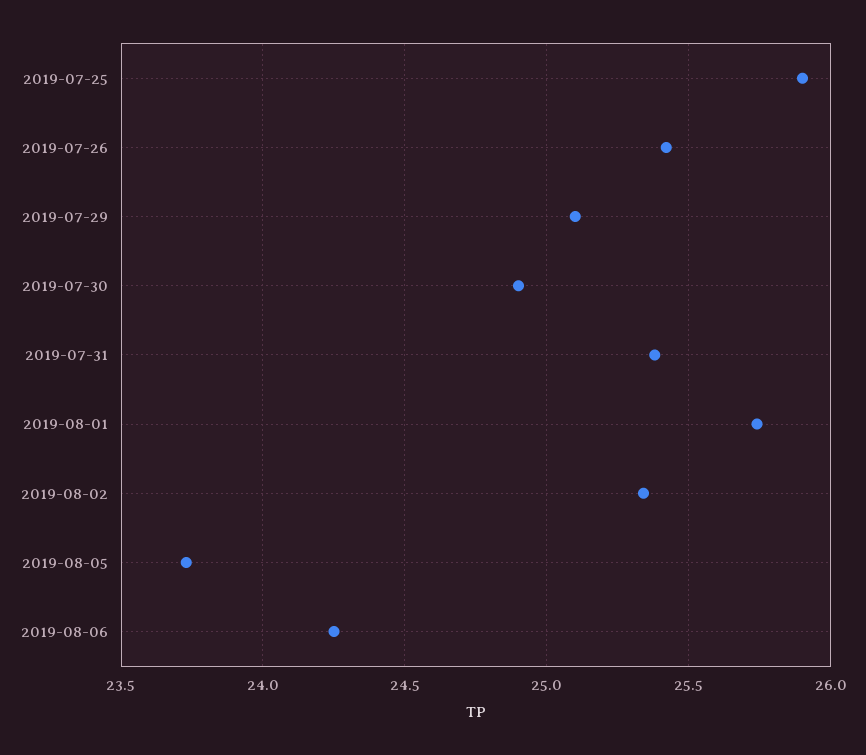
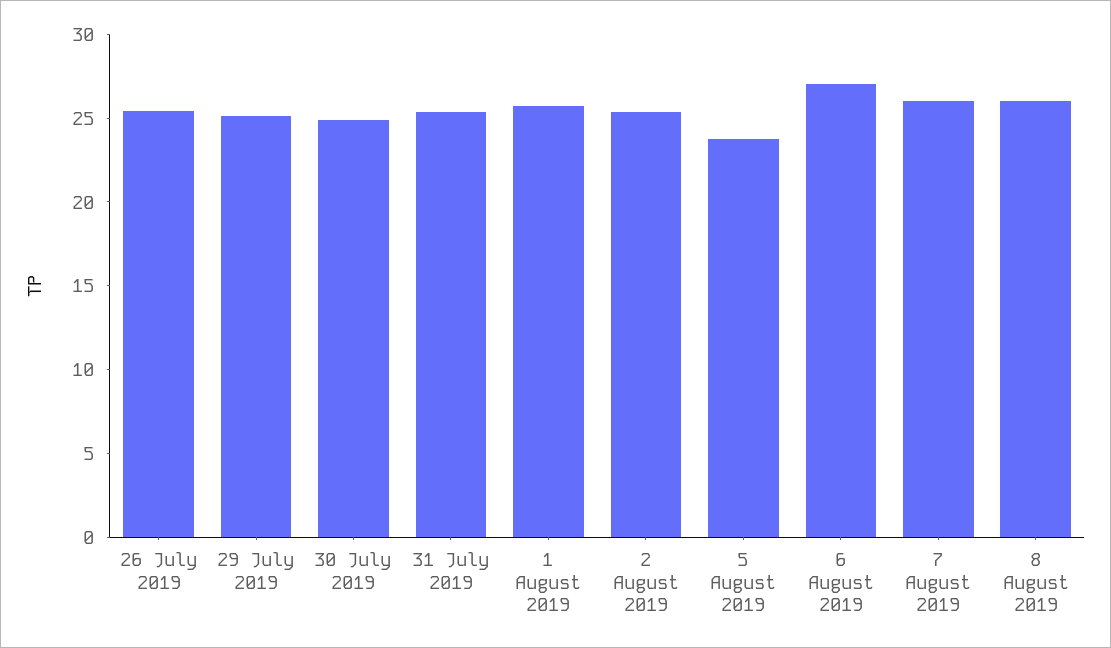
2019-07-25: 25.9 -> none
2019-08-06: 24.25 -> 27
7 August 2019: none -> 26
8 August 2019: none -> 26

